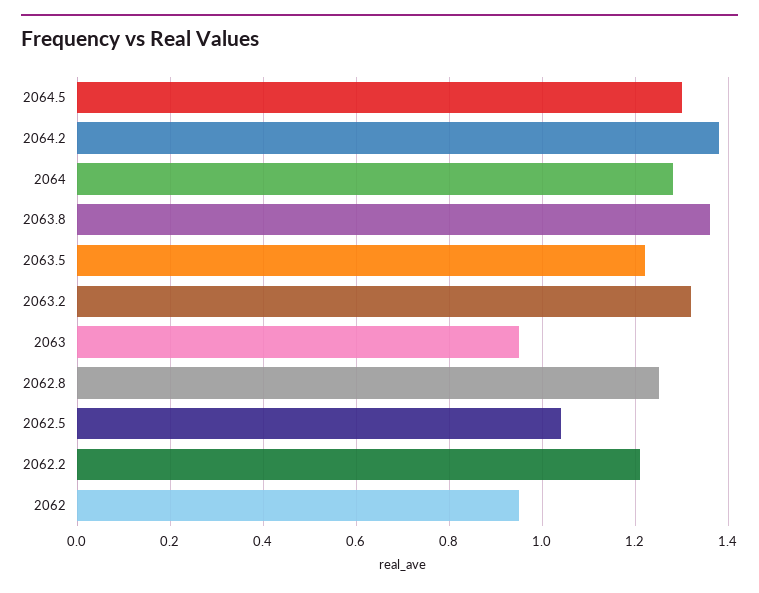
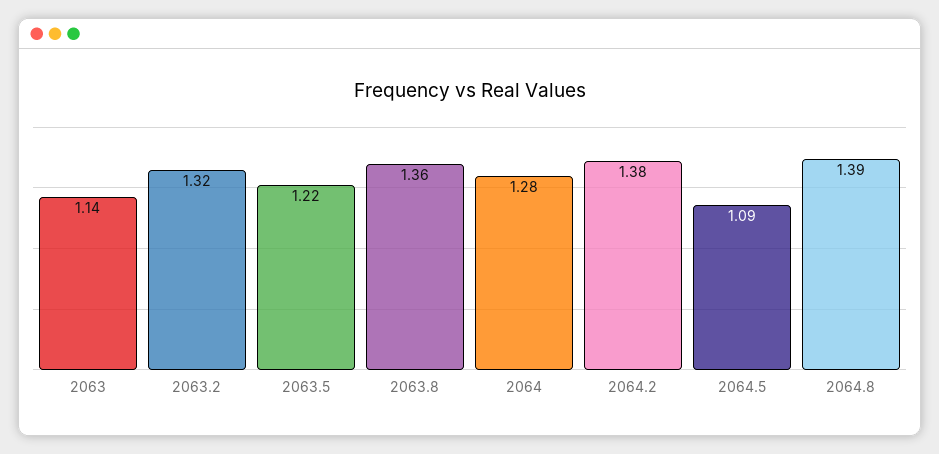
2064.5: 1.3 -> 1.09
2063: 0.95 -> 1.14
2062.8: 1.25 -> none
2062.5: 1.05 -> none
2062.2: 1.2 -> none
2062: 0.95 -> none
2064.8: none -> 1.39

